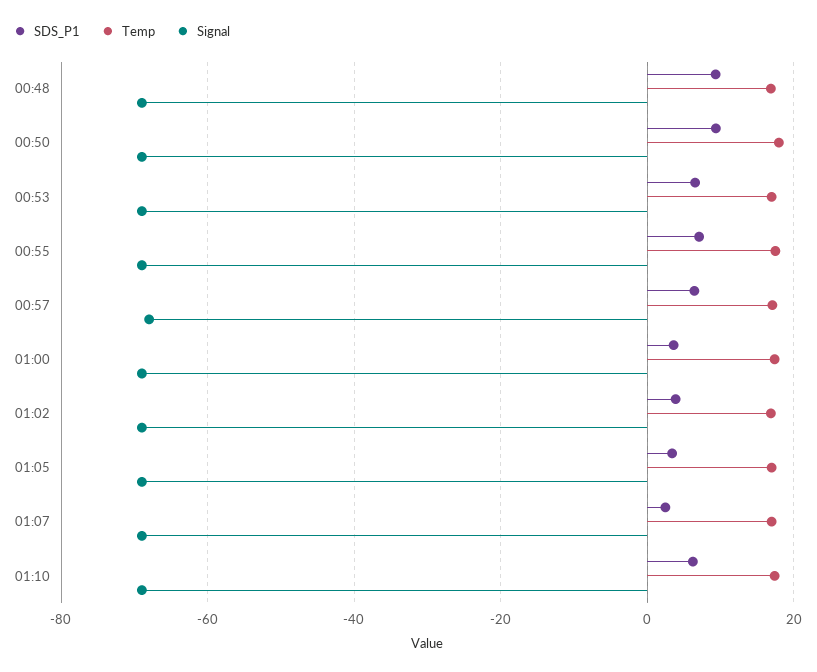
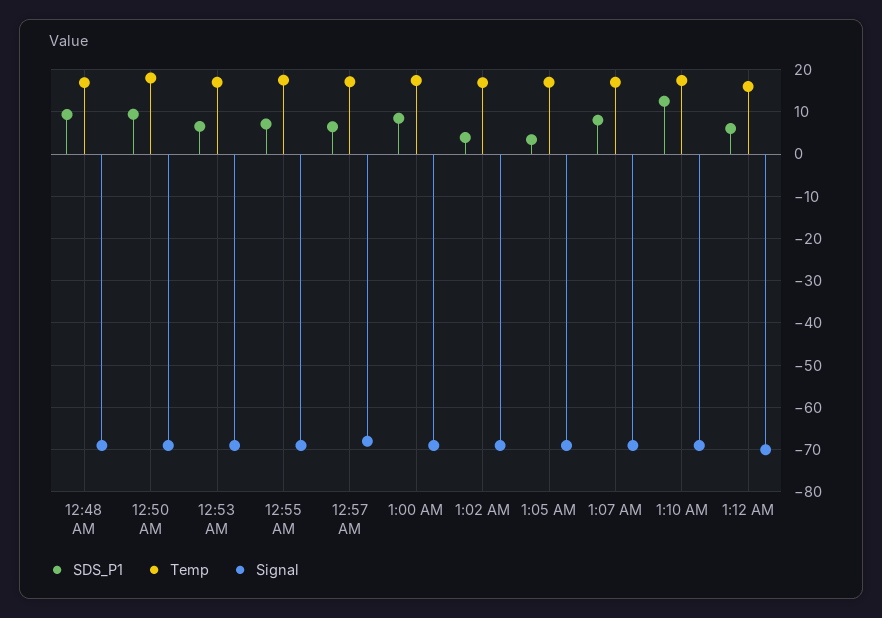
SDS_P1, 01:00: 4 -> 8
SDS_P1, 01:07: 2 -> 8
SDS_P1, 01:10: 6 -> 12
SDS_P1, 1:12 AM: none -> 6
Temp, 1:12 AM: none -> 16
Signal, 1:12 AM: none -> -70

